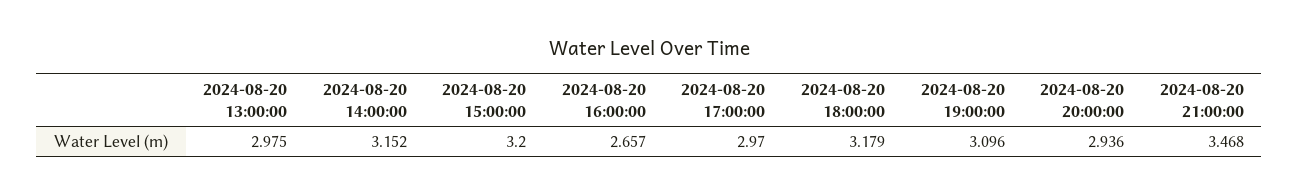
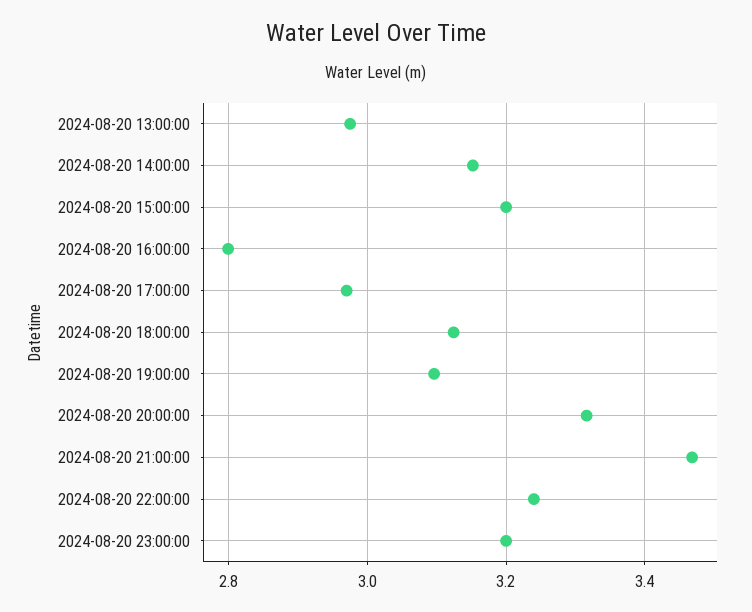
2024-08-20 16:00:00: 2.657 -> 2.8
2024-08-20 18:00:00: 3.179 -> 3.12
2024-08-20 20:00:00: 2.936 -> 3.32
2024-08-20 22:00:00: none -> 3.24
2024-08-20 23:00:00: none -> 3.2

